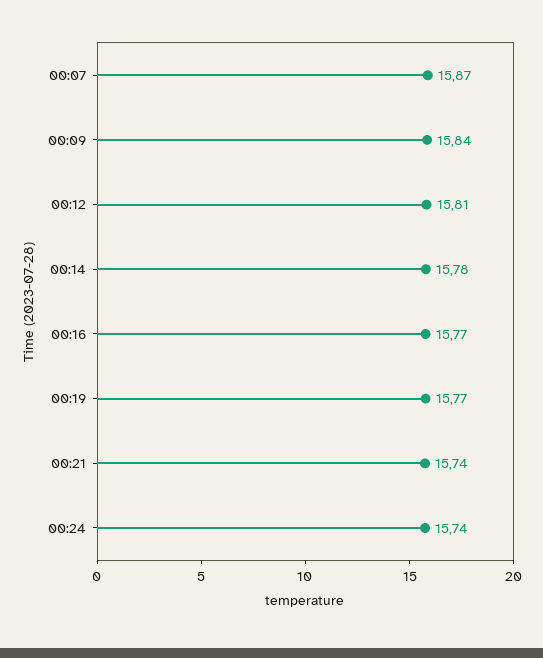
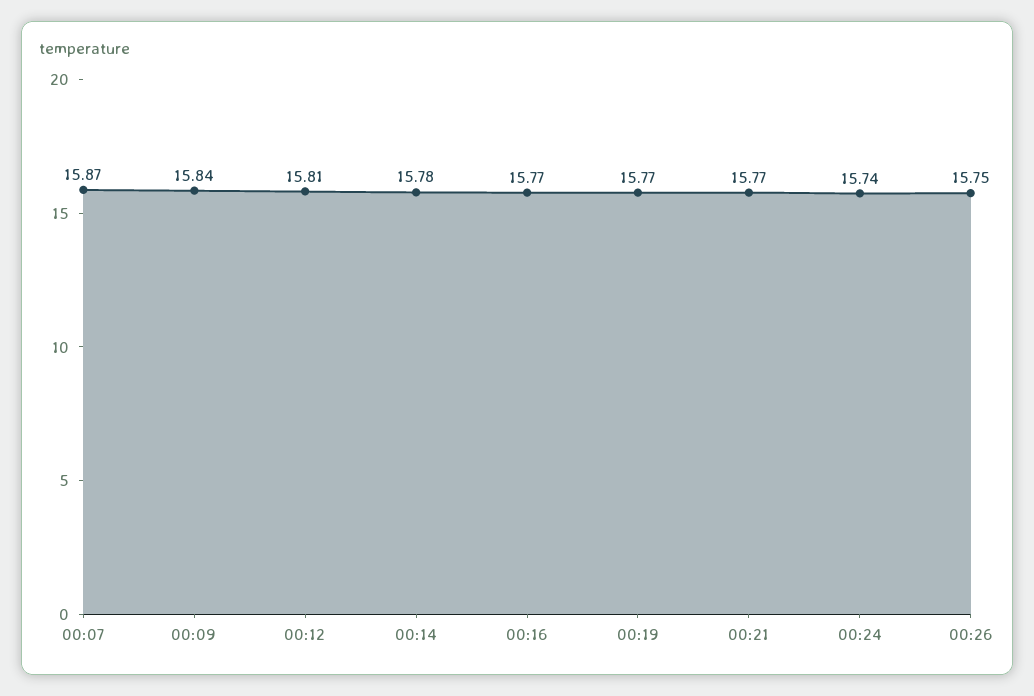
00:21: 15.74 -> 15.77
00:26: none -> 15.75

